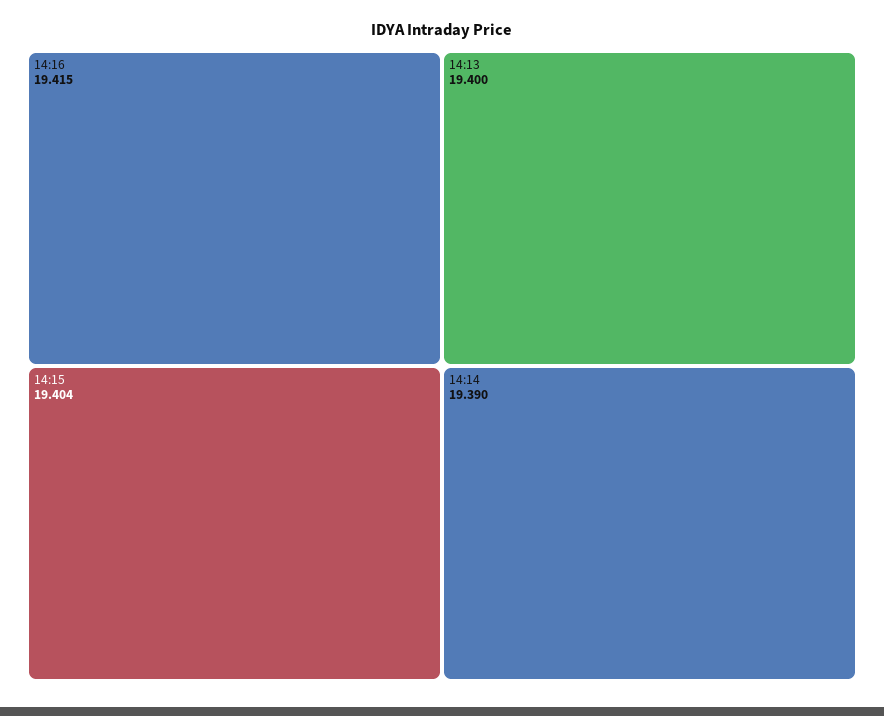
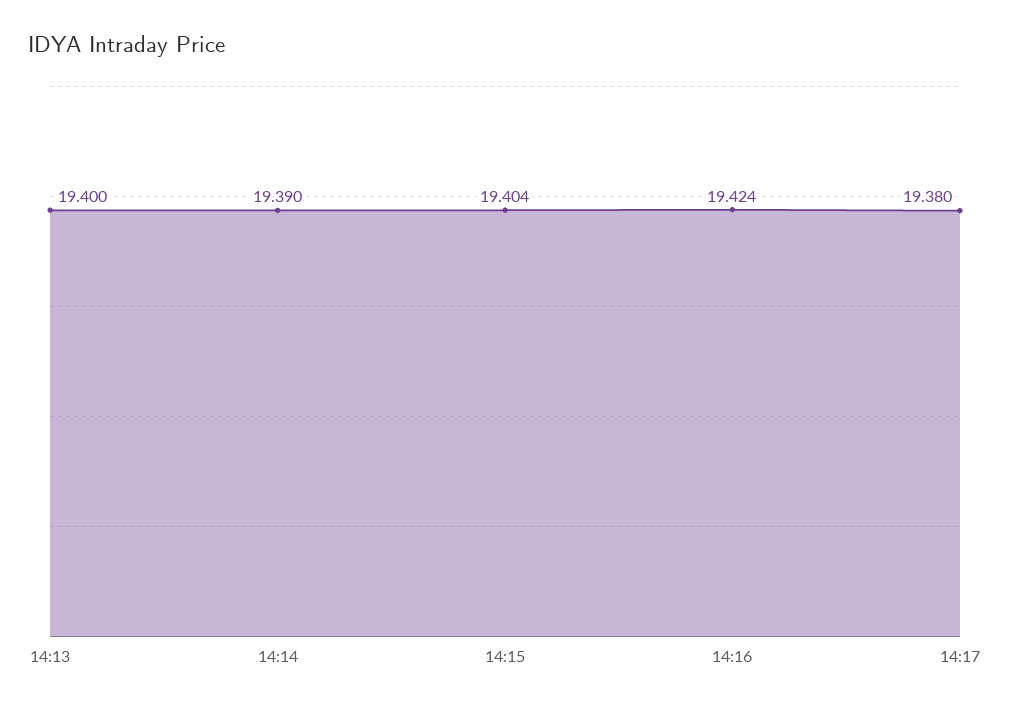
14:16: 19.415 -> 19.424
14:17: none -> 19.38

